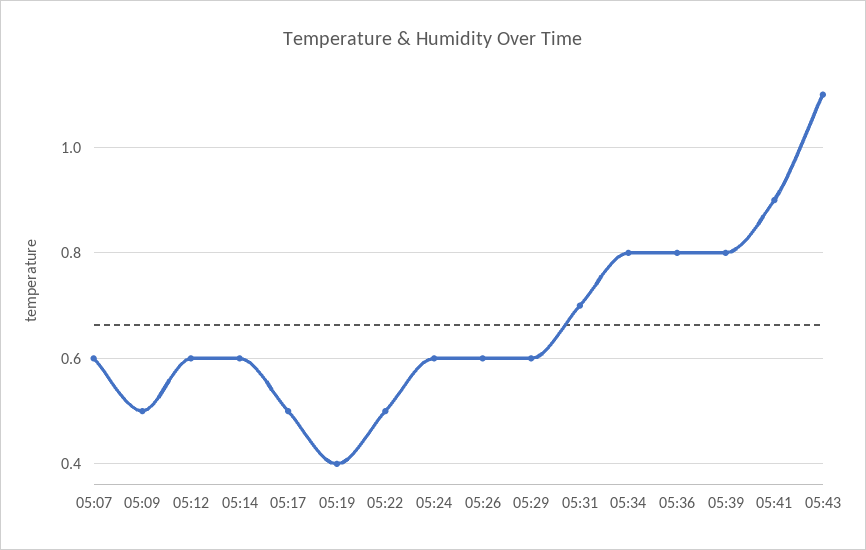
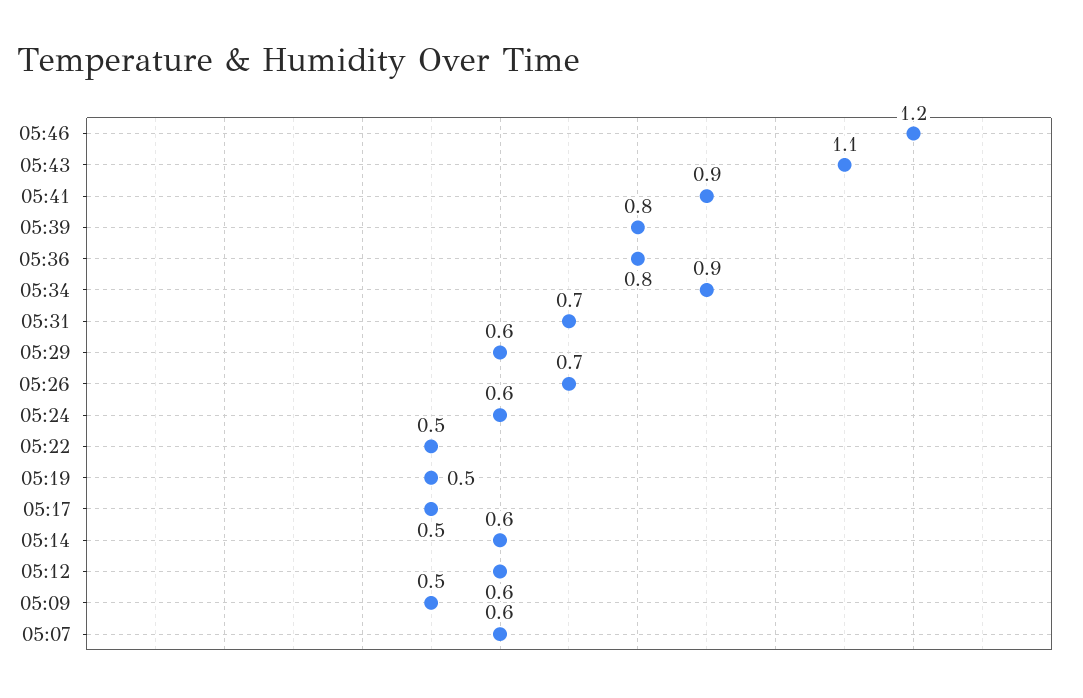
05:19: 0.4 -> 0.5
05:26: 0.6 -> 0.7
05:34: 0.8 -> 0.9
05:46: none -> 1.2

